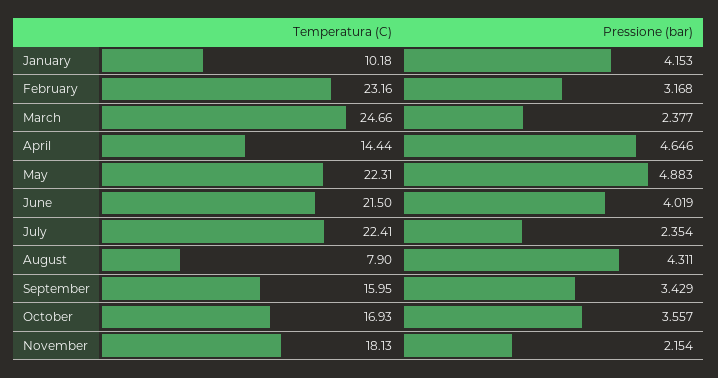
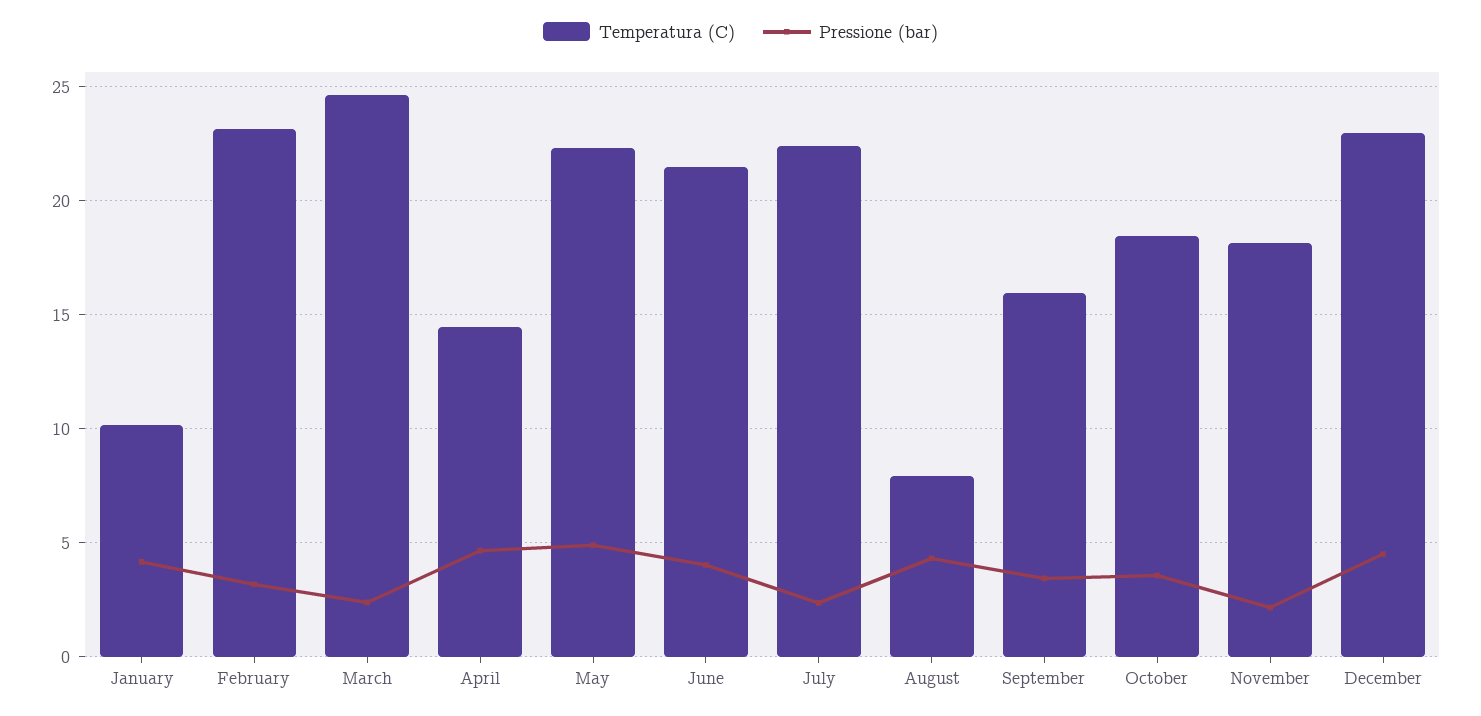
Temperatura (C), October: 16.93 -> 18.5
Temperatura (C), December: none -> 23
Pressione (bar), December: none -> 4.5

